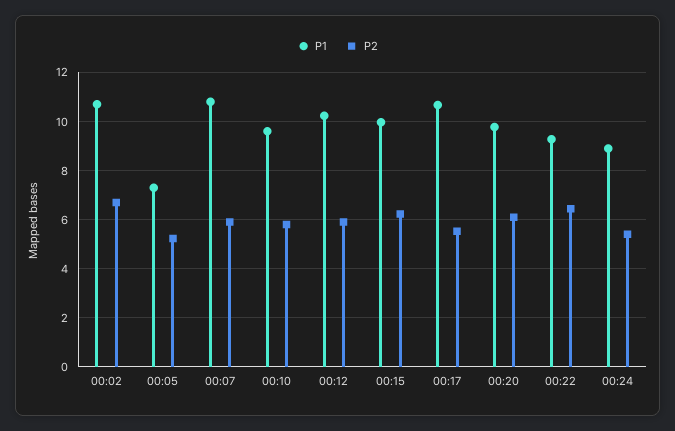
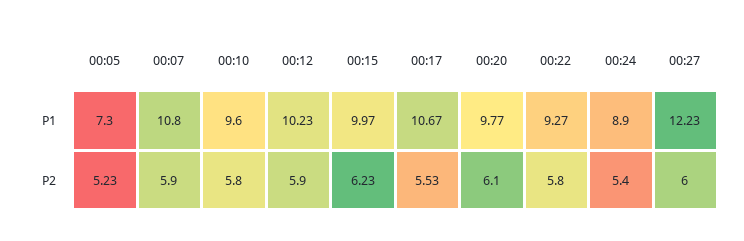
P1, 00:02: 10.75 -> none
P2, 00:02: 6.75 -> none
P2, 00:22: 6.5 -> 5.8
P1, 00:27: none -> 12.23
P2, 00:27: none -> 6

